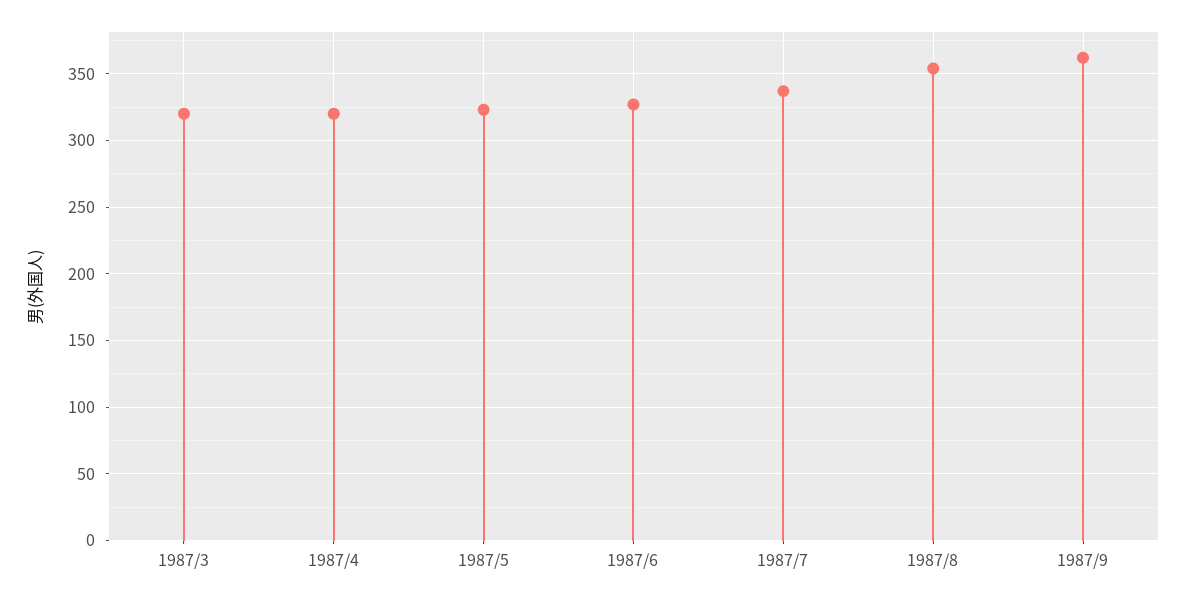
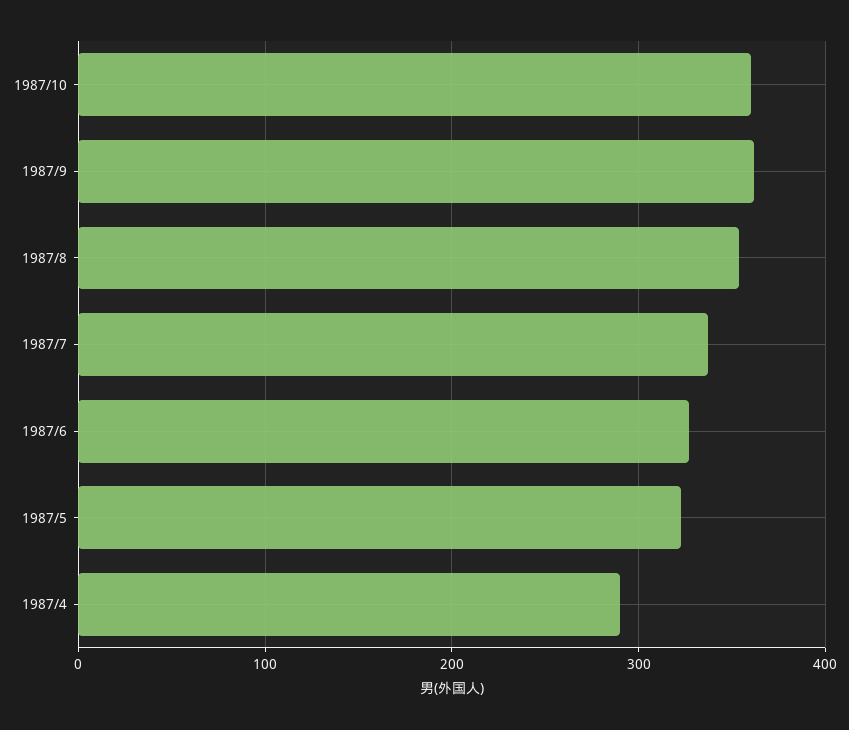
1987/3: 320 -> none
1987/4: 320 -> 290
1987/10: none -> 360

